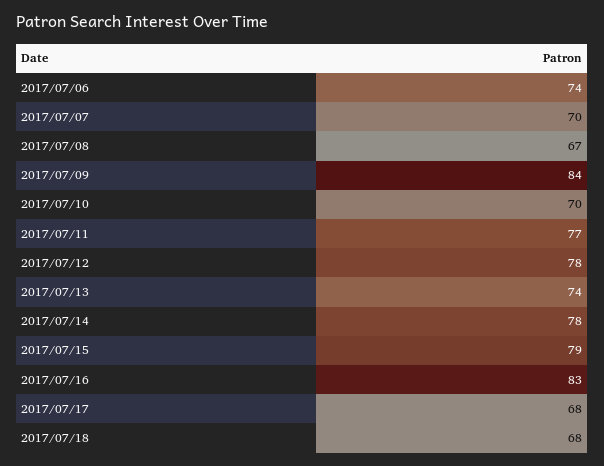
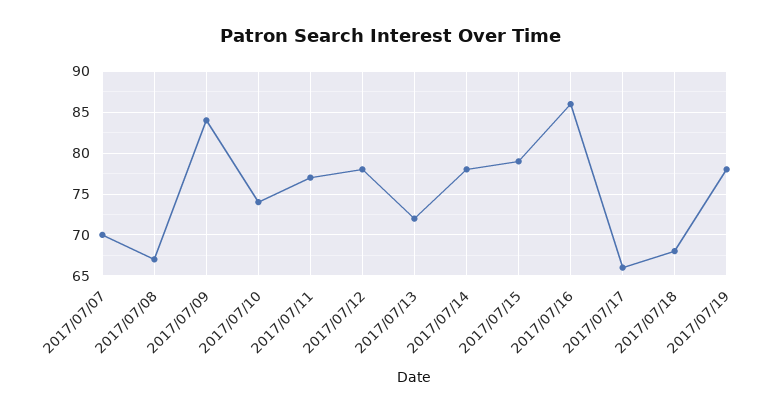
2017/07/06: 74 -> none
2017/07/10: 70 -> 74
2017/07/13: 74 -> 72
2017/07/16: 83 -> 86
2017/07/17: 68 -> 66
2017/07/19: none -> 78

